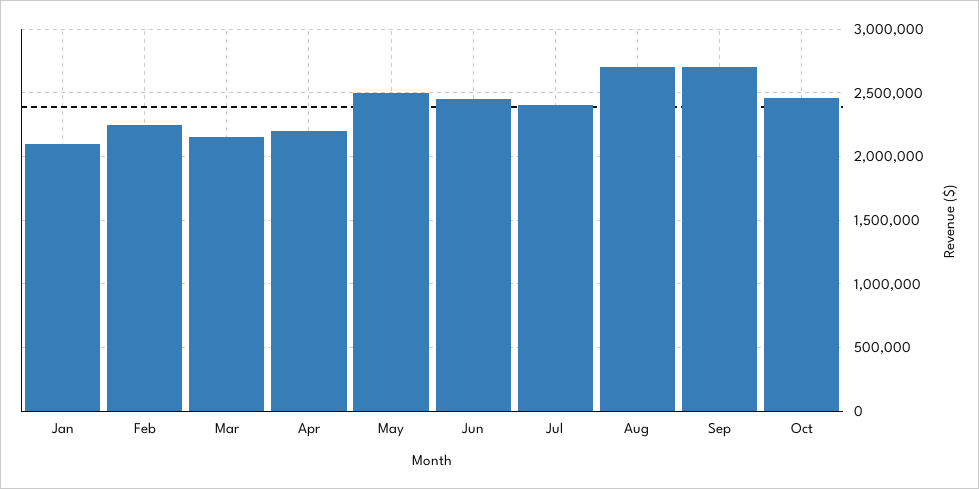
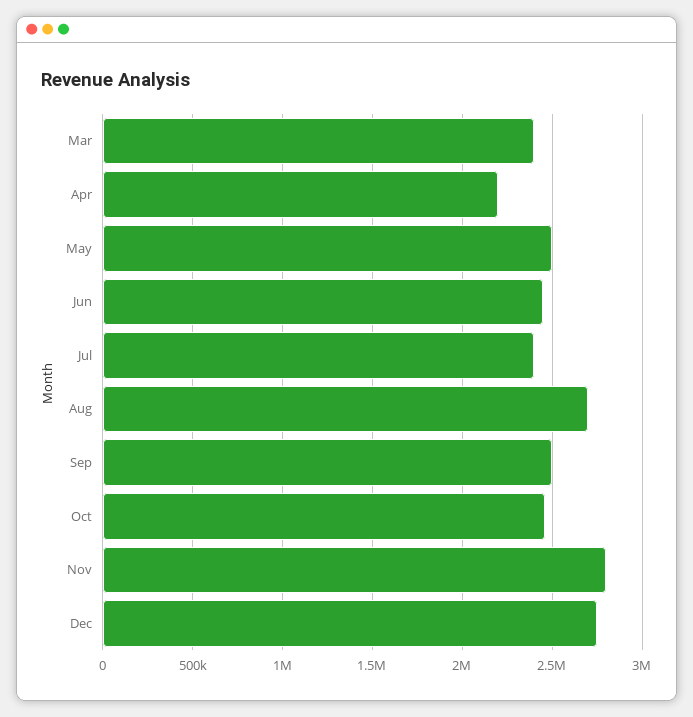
Jan: 2100000 -> none
Feb: 2250000 -> none
Mar: 2150000 -> 2400000
Sep: 2700000 -> 2500000
Nov: none -> 2800000
Dec: none -> 2750000

